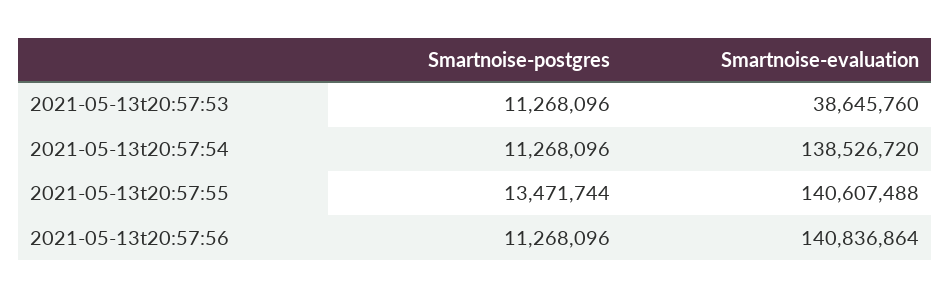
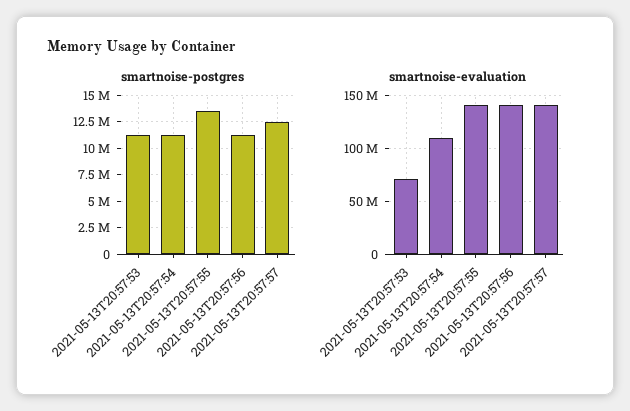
Smartnoise-evaluation, 2021-05-13t20:57:53: 38645760 -> 70000000
Smartnoise-evaluation, 2021-05-13t20:57:54: 138526720 -> 110000000
Smartnoise-postgres, 2021-05-13T20:57:57: none -> 12500000
Smartnoise-evaluation, 2021-05-13T20:57:57: none -> 140000000

